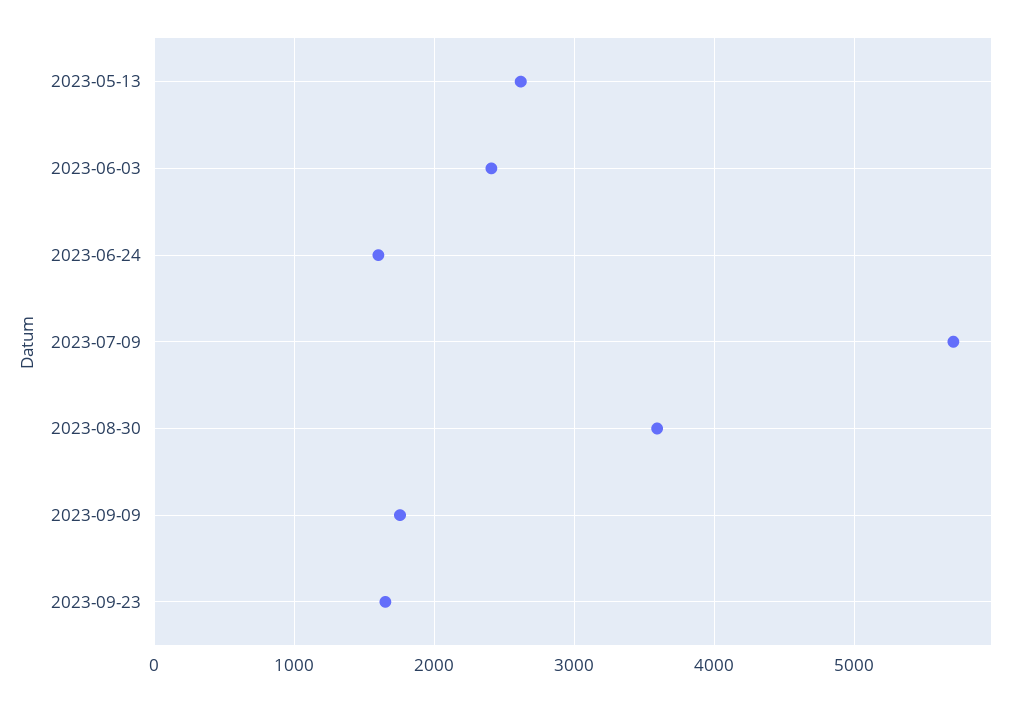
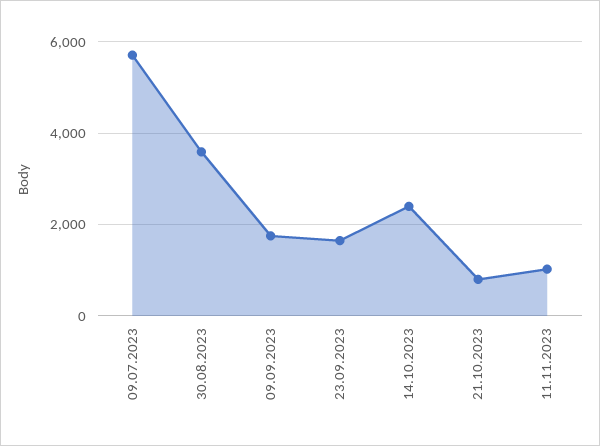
2023-05-13: 2600 -> none
2023-06-03: 2400 -> none
2023-06-24: 1600 -> none
14.10.2023: none -> 2400
21.10.2023: none -> 800
11.11.2023: none -> 1000

